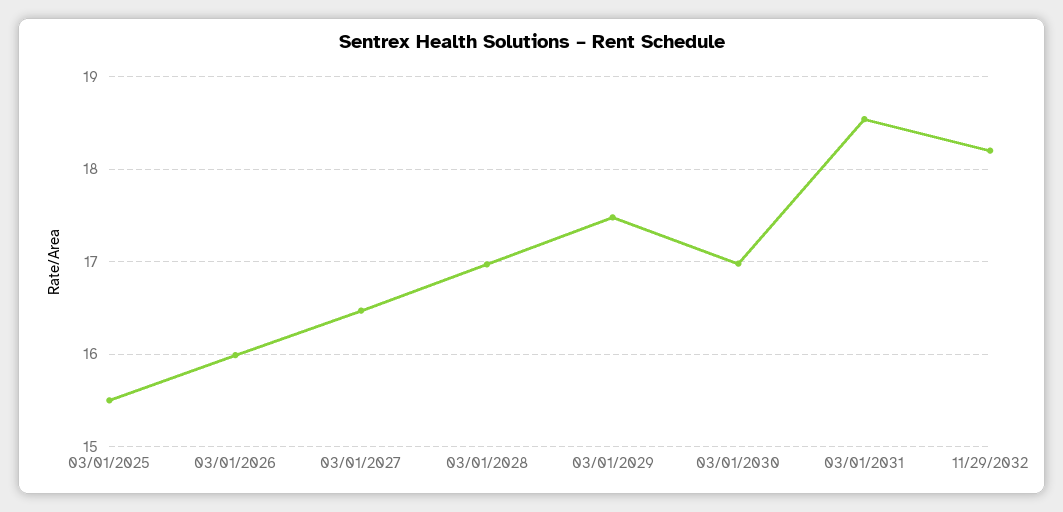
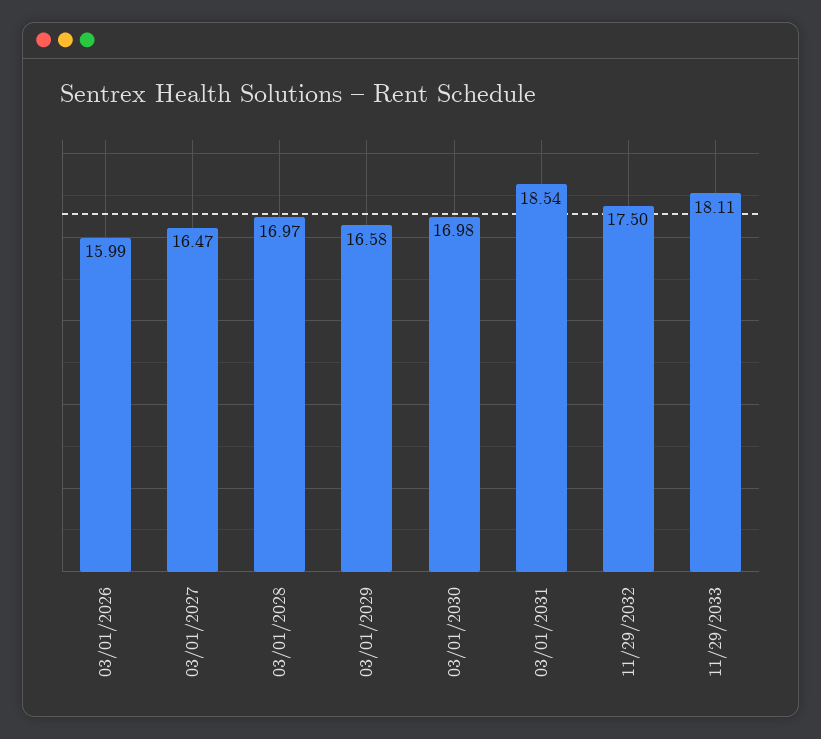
03/01/2025: 15.5 -> none
03/01/2029: 17.5 -> 16.58
11/29/2032: 18.2 -> 17.5
11/29/2033: none -> 18.11

